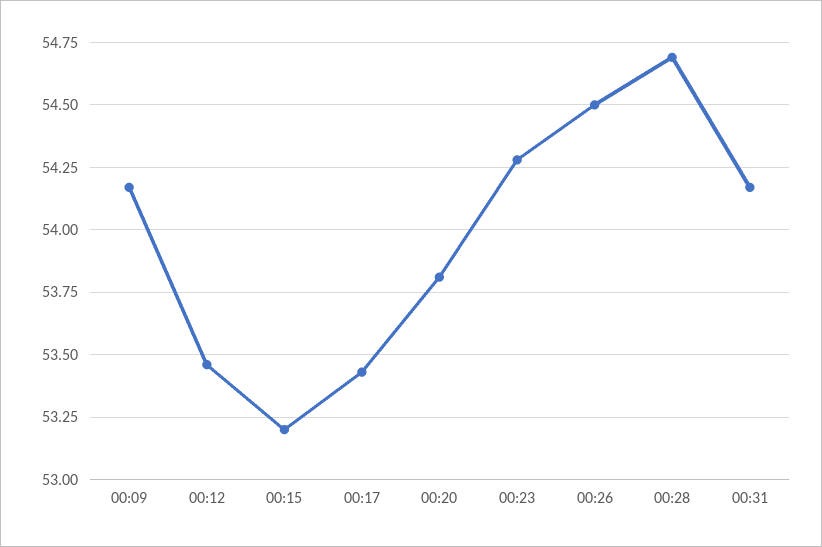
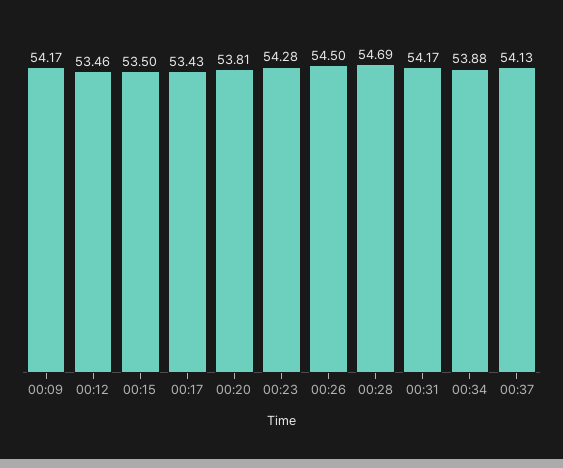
00:15: 53.2 -> 53.5
00:34: none -> 53.88
00:37: none -> 54.13

